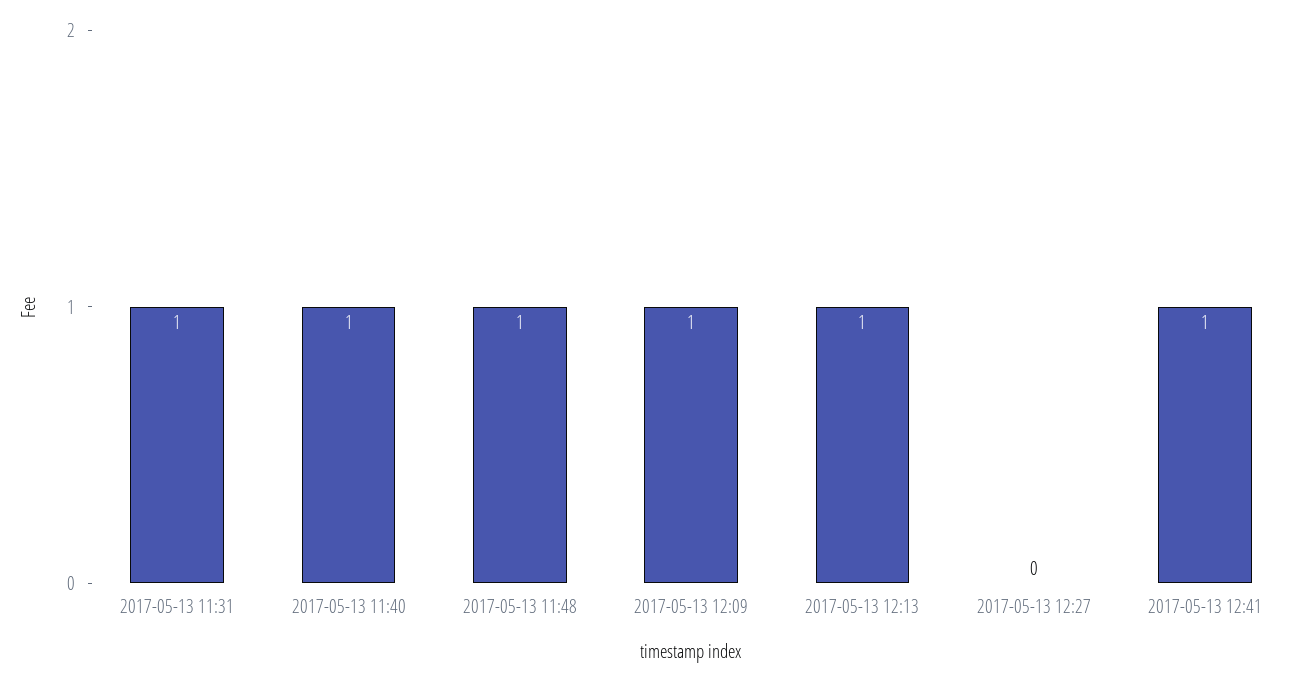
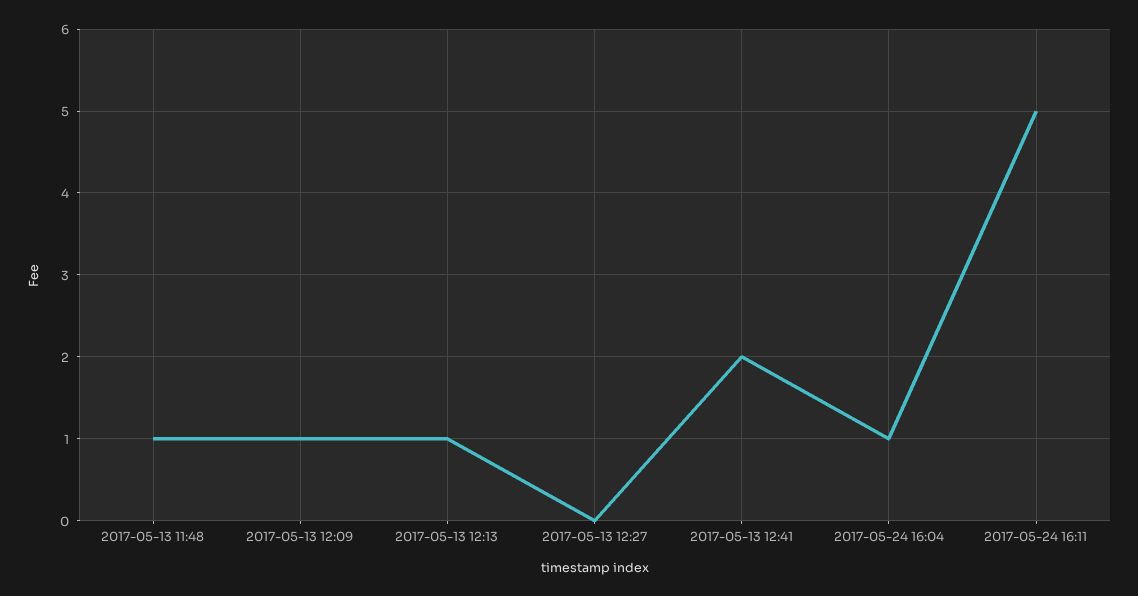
2017-05-13 11:31: 1 -> none
2017-05-13 11:40: 1 -> none
2017-05-13 12:41: 1 -> 2
2017-05-24 16:04: none -> 1
2017-05-24 16:11: none -> 5

